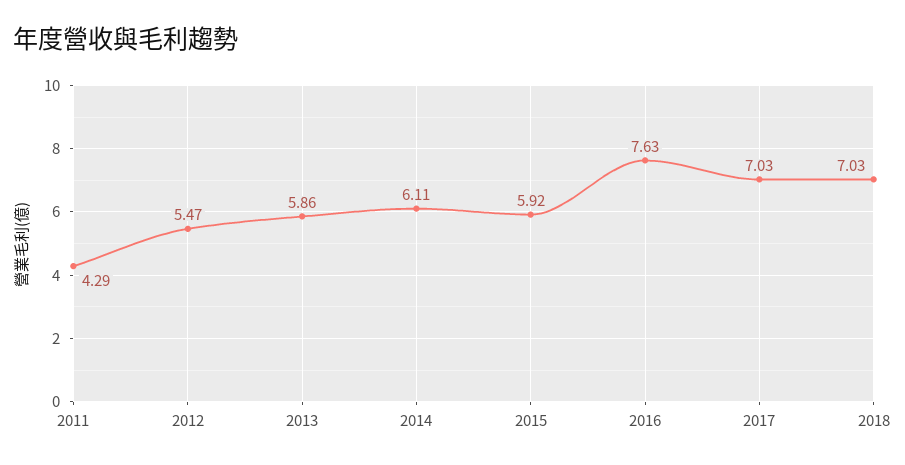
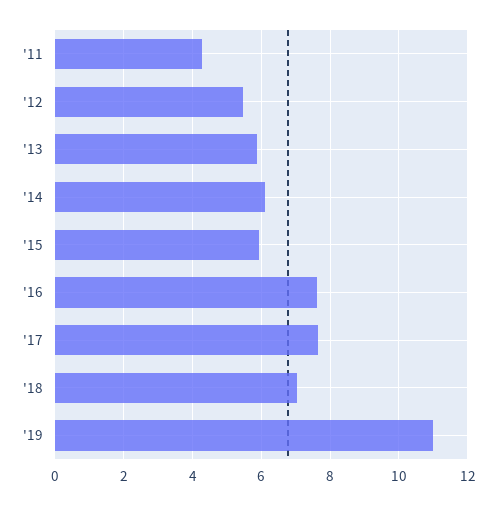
2017: 7.03 -> 7.6
'19: none -> 11

